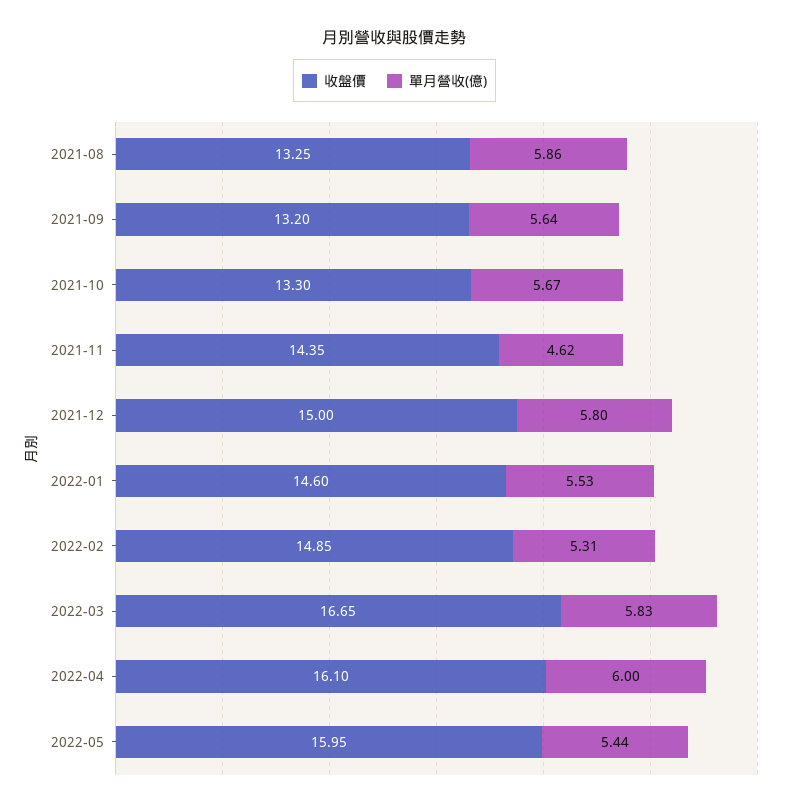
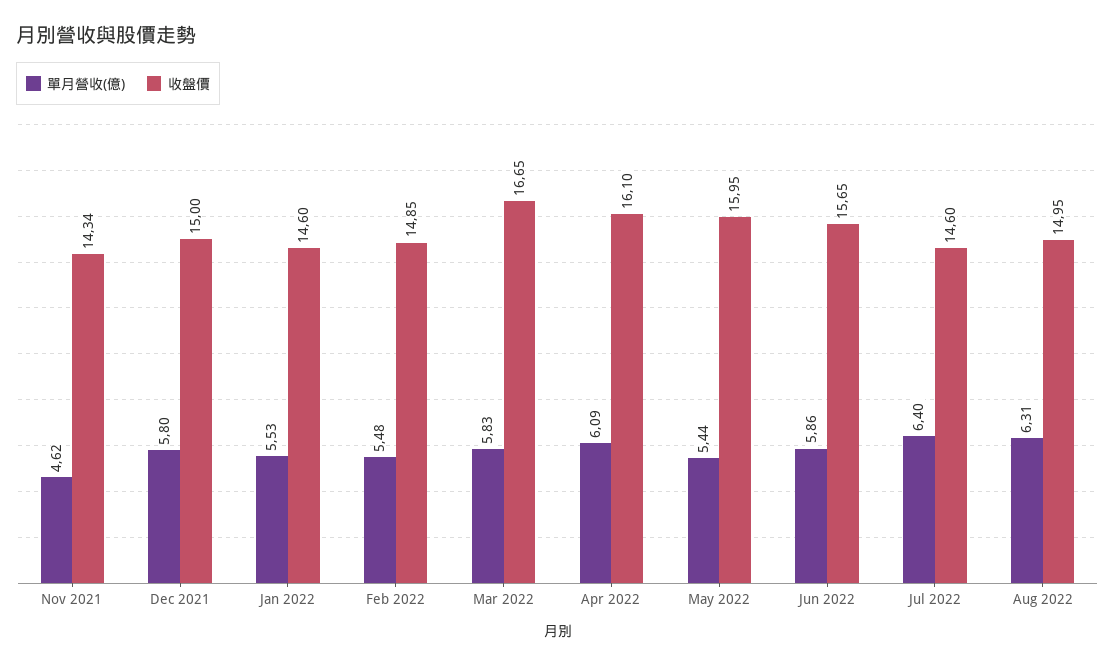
收盤價, 2021-08: 13.25 -> none
單月營收(億), 2021-08: 5.86 -> none
收盤價, 2021-09: 13.2 -> none
單月營收(億), 2021-09: 5.64 -> none
收盤價, 2021-10: 13.3 -> none
單月營收(億), 2021-10: 5.67 -> none
收盤價, 2021-11: 14.35 -> 14.34
單月營收(億), 2022-02: 5.31 -> 5.48
單月營收(億), 2022-04: 6 -> 6.09
單月營收(億), Jun 2022: none -> 5.86
收盤價, Jun 2022: none -> 15.65
單月營收(億), Jul 2022: none -> 6.4
收盤價, Jul 2022: none -> 14.6
單月營收(億), Aug 2022: none -> 6.31
收盤價, Aug 2022: none -> 14.95

